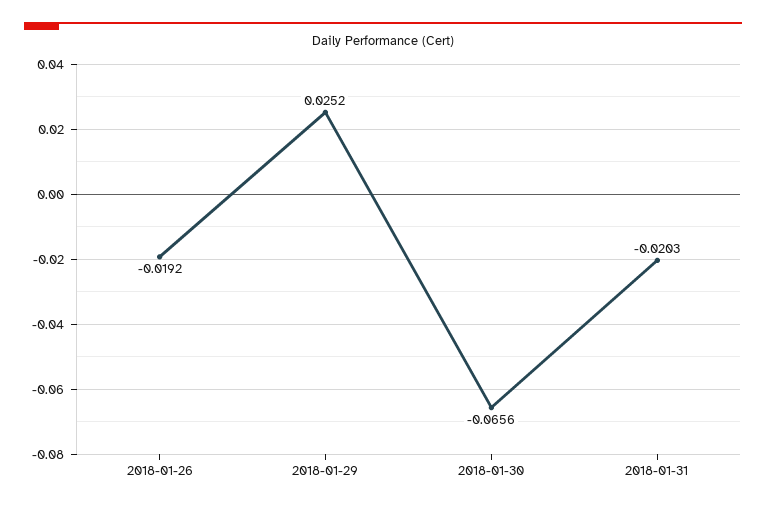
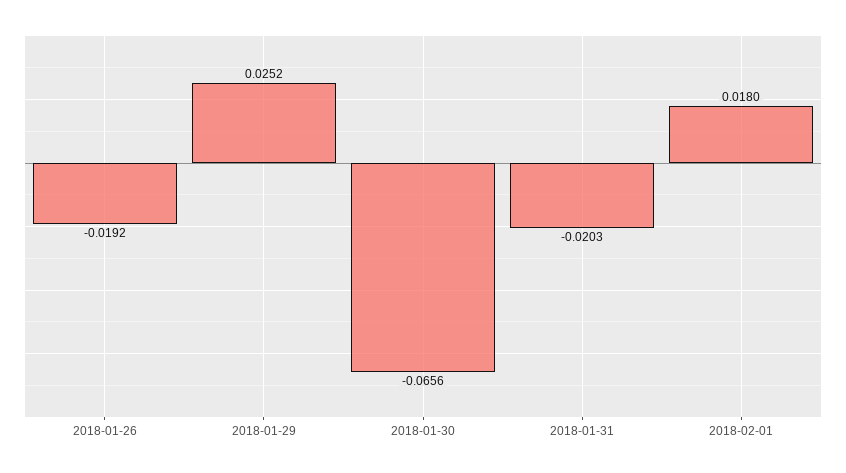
2018-02-01: none -> 0.018

